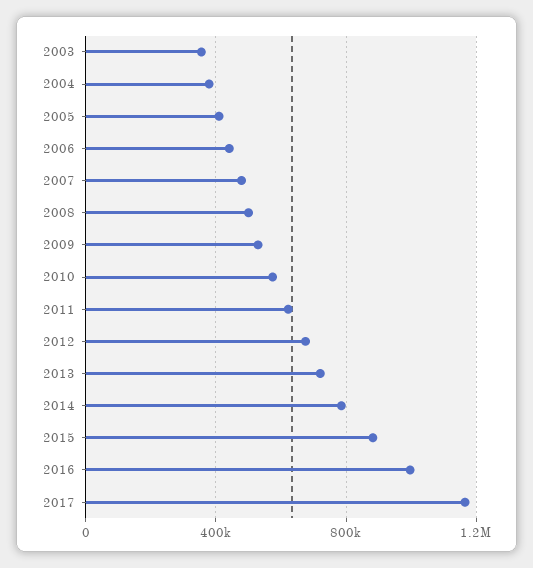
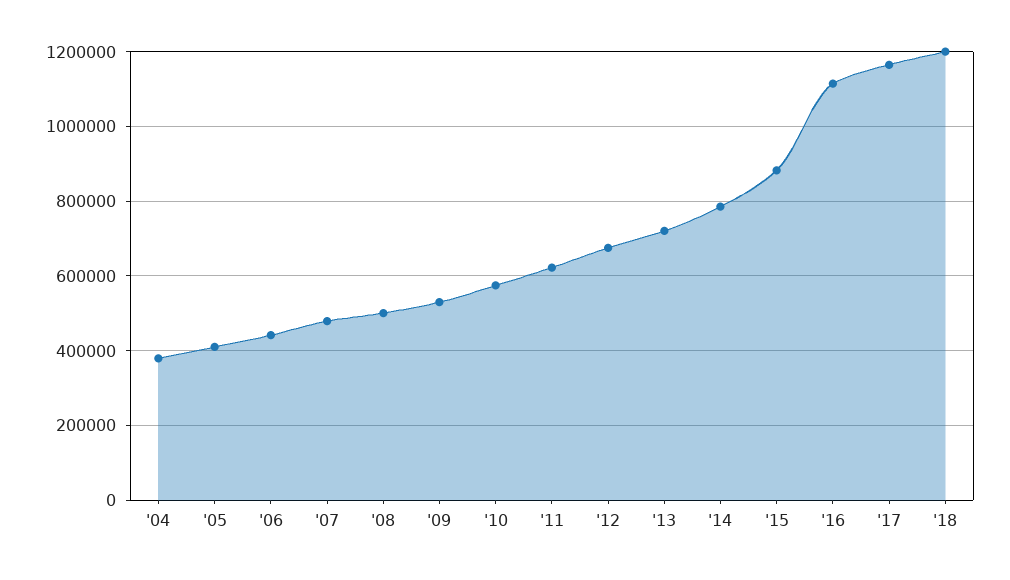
2003: 350000 -> none
2016: 1000000 -> 1120000
'18: none -> 1200000

